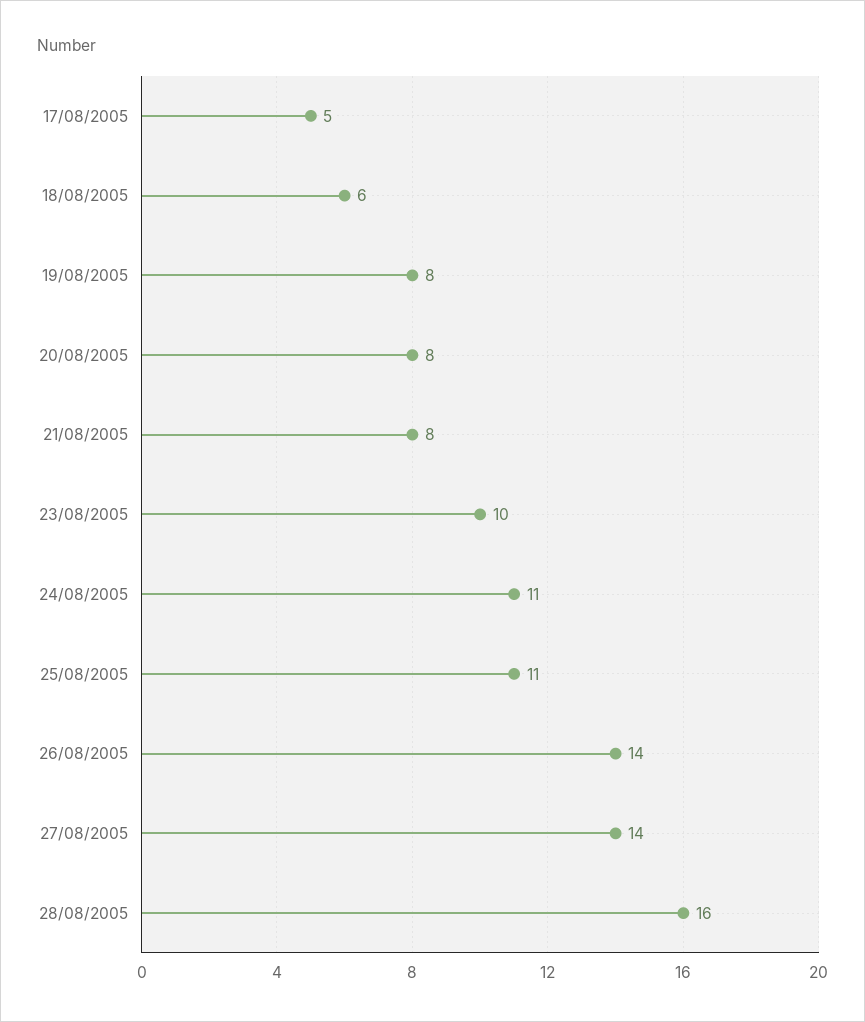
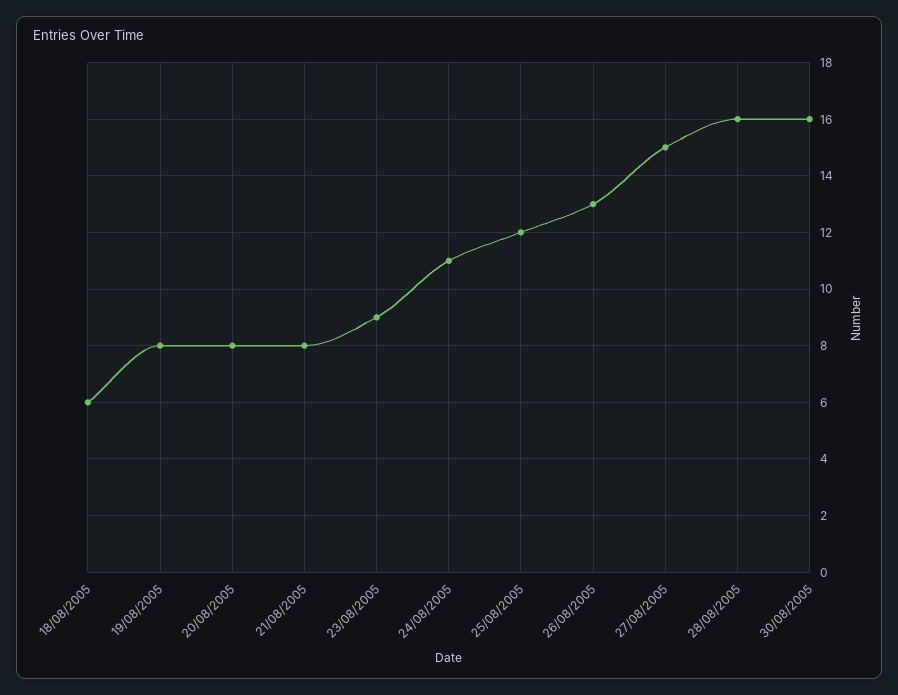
17/08/2005: 5 -> none
23/08/2005: 10 -> 9
25/08/2005: 11 -> 12
26/08/2005: 14 -> 13
27/08/2005: 14 -> 15
30/08/2005: none -> 16

